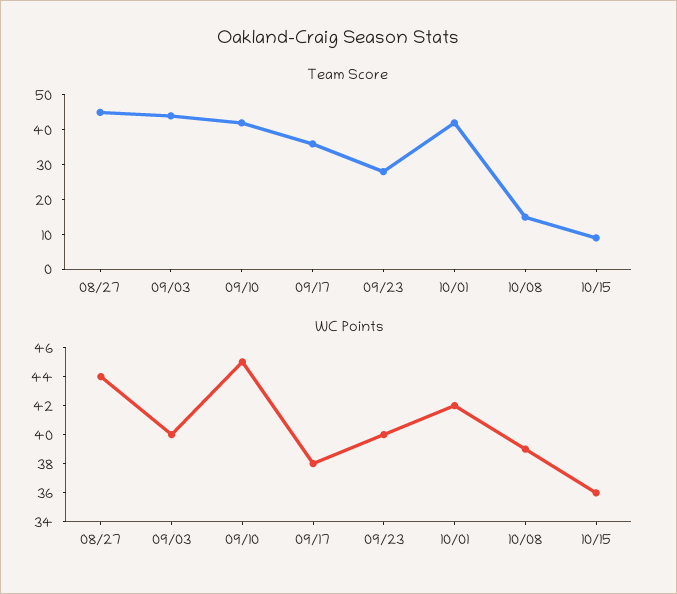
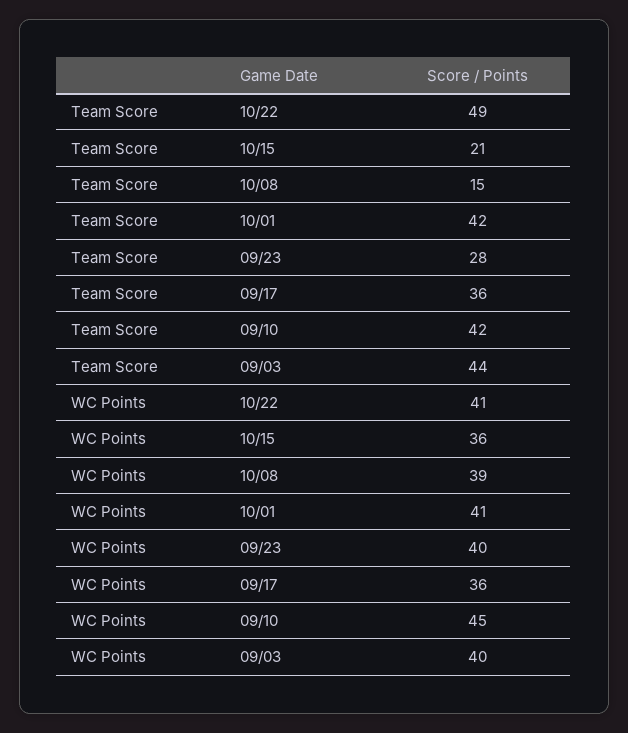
Team Score, 08/27: 45 -> none
Team Score, 10/15: 10 -> 21
WC Points, 08/27: 44 -> none
WC Points, 09/17: 38 -> 36
WC Points, 10/01: 42 -> 41
Team Score, 10/22: none -> 49
WC Points, 10/22: none -> 41

